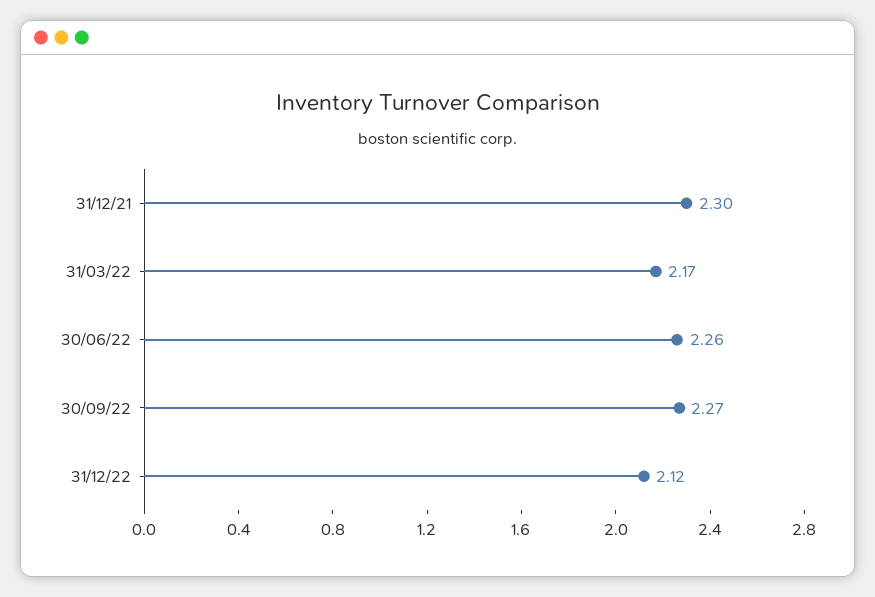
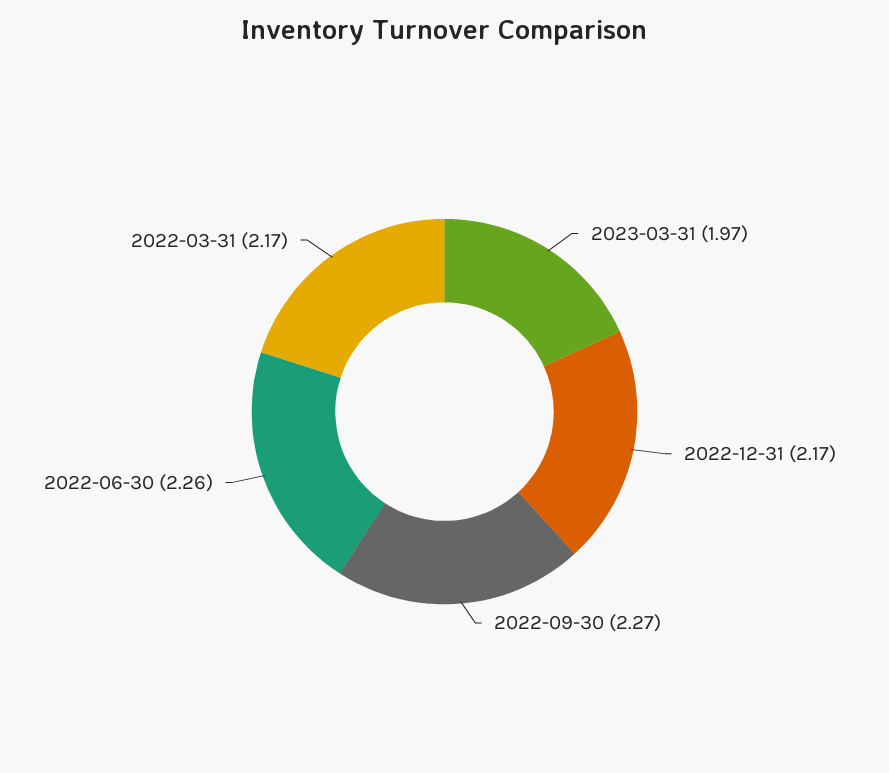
31/12/21: 2.3 -> none
31/12/22: 2.12 -> 2.17
2023-03-31: none -> 1.97

